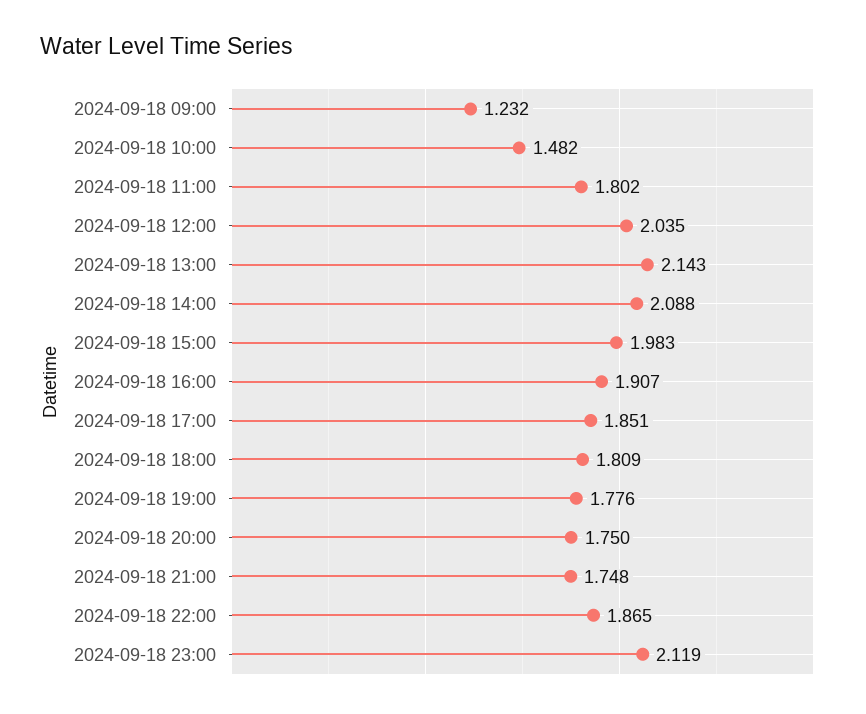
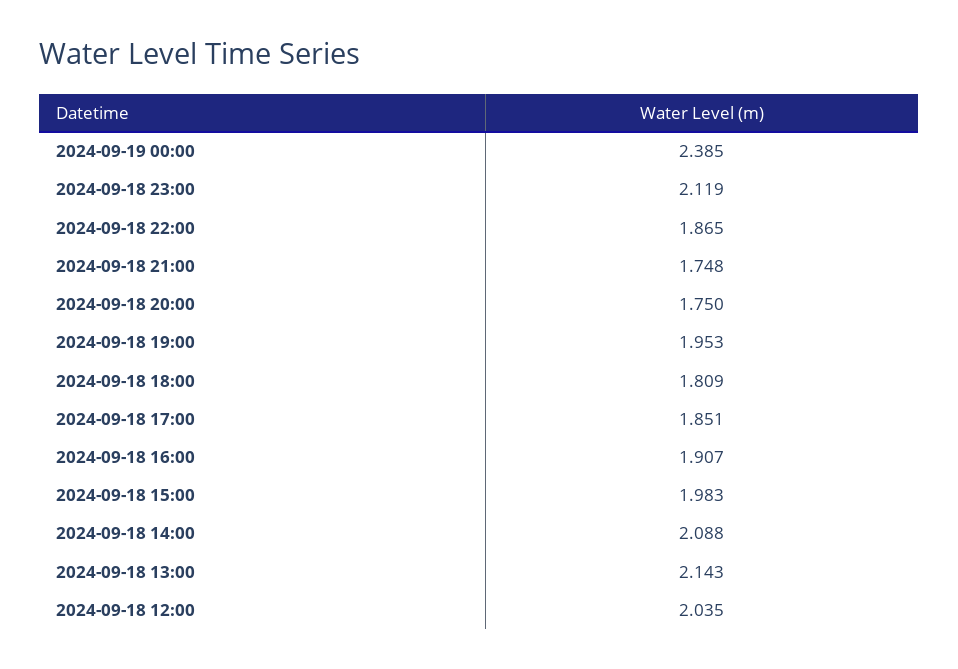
2024-09-18 09:00: 1.232 -> none
2024-09-18 10:00: 1.482 -> none
2024-09-18 11:00: 1.802 -> none
2024-09-18 19:00: 1.776 -> 1.953
2024-09-19 00:00: none -> 2.385

